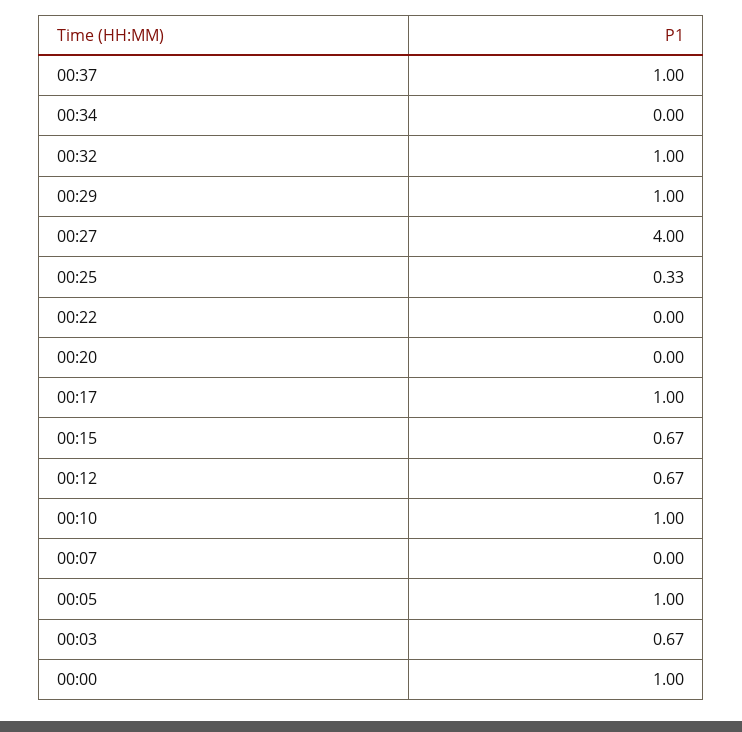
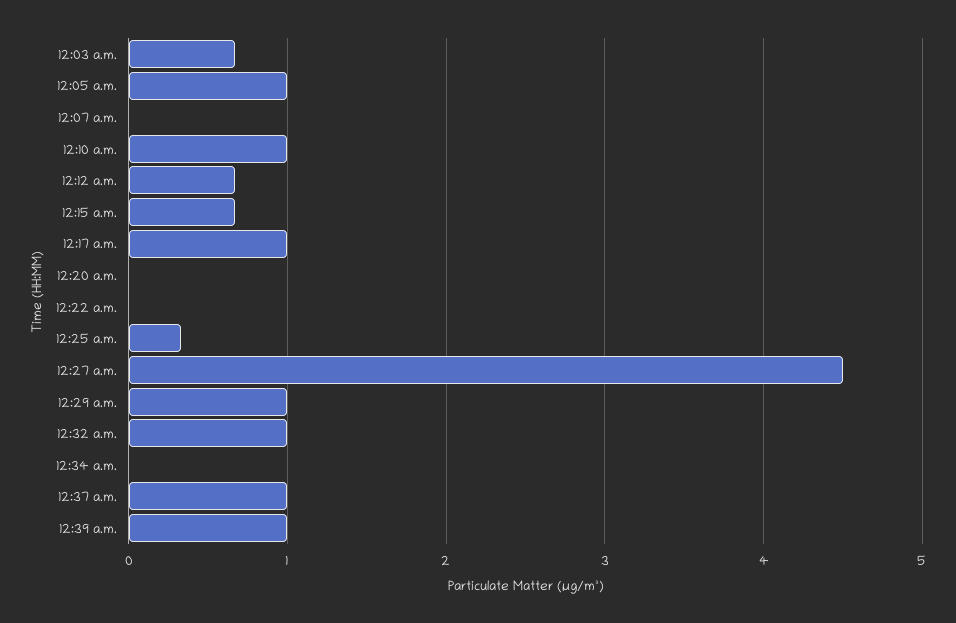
00:27: 4 -> 4.5
00:00: 1 -> none
12:39 a.m.: none -> 1

